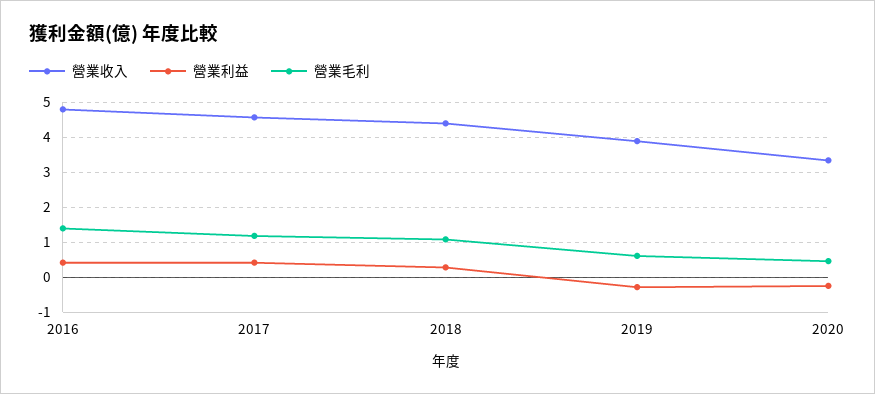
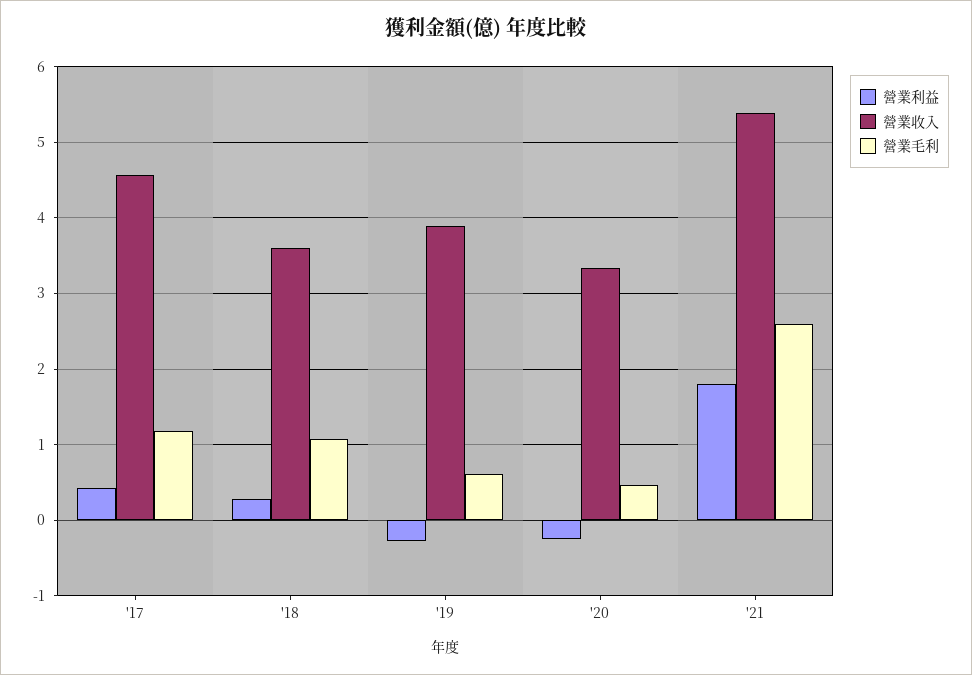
營業收入, 2016: 4.8 -> none
營業利益, 2016: 0.4 -> none
營業毛利, 2016: 1.4 -> none
營業收入, 2018: 4.4 -> 3.6
營業利益, '21: none -> 1.8
營業收入, '21: none -> 5.4
營業毛利, '21: none -> 2.6

